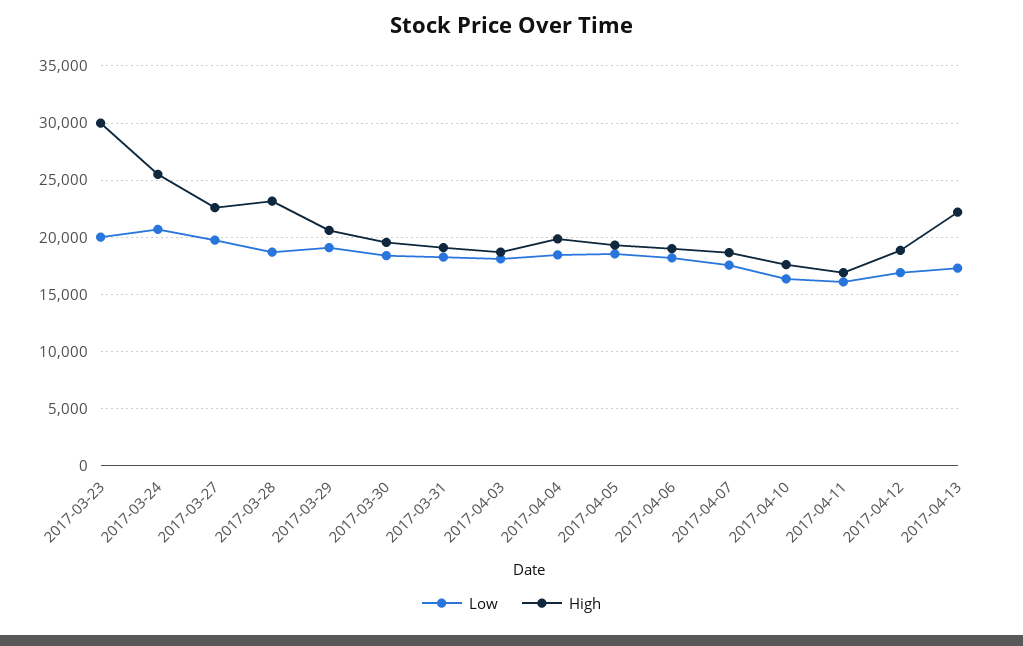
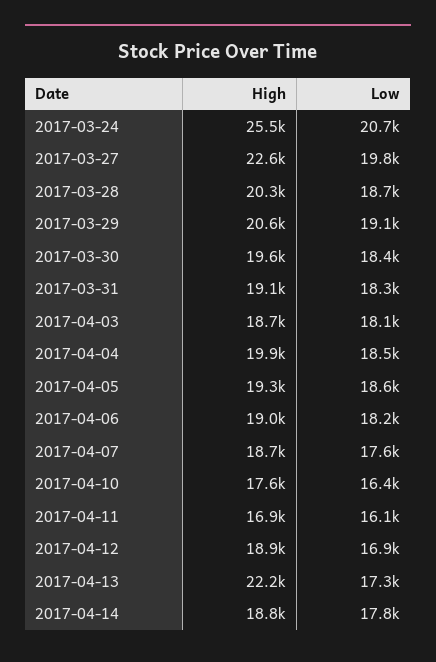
Low, 2017-03-23: 20000 -> none
High, 2017-03-23: 30000 -> none
High, 2017-03-28: 23000 -> 20300
High, 2017-04-14: none -> 18800
Low, 2017-04-14: none -> 17800

